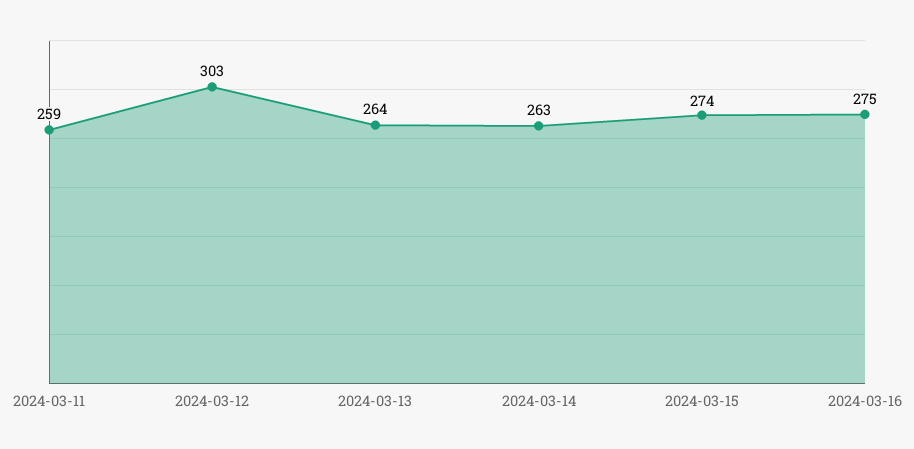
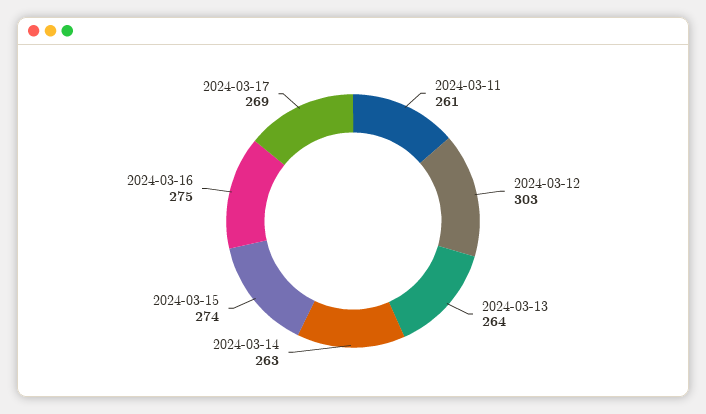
2024-03-11: 259 -> 261
2024-03-17: none -> 269

